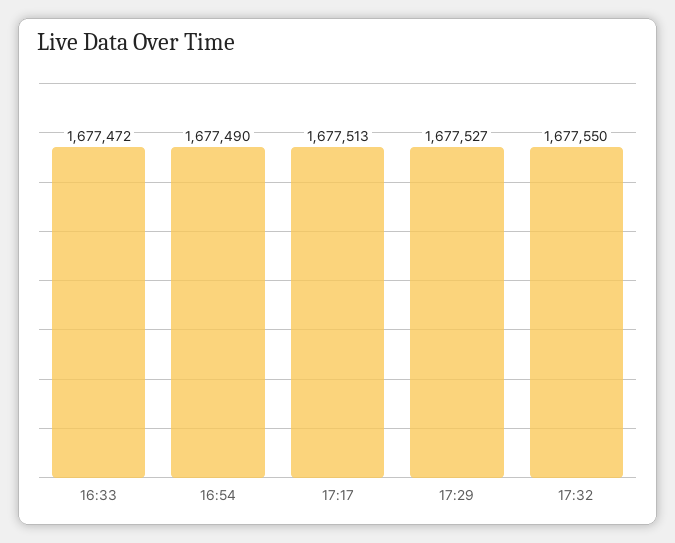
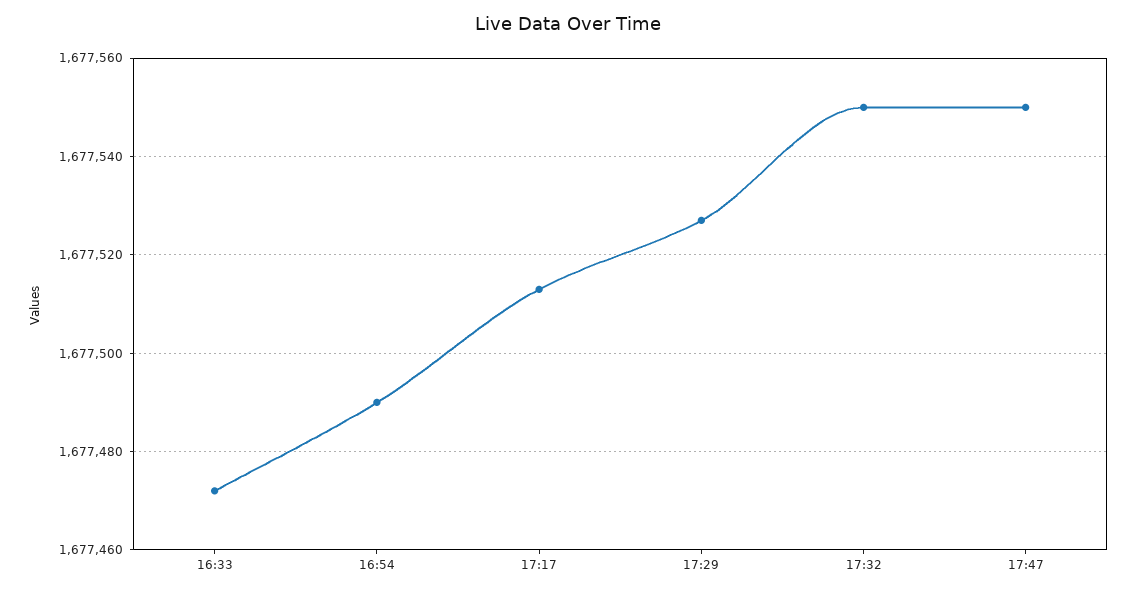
17:47: none -> 1677550

